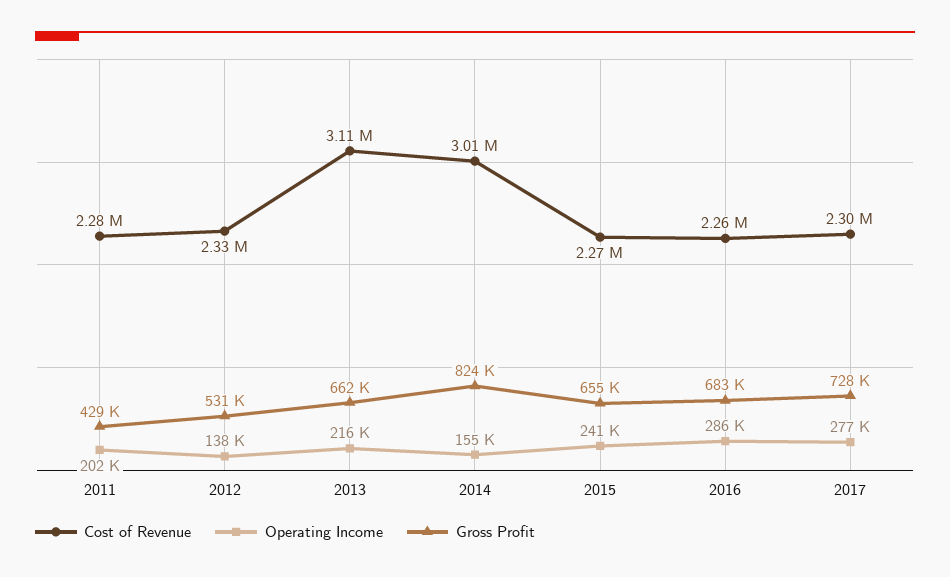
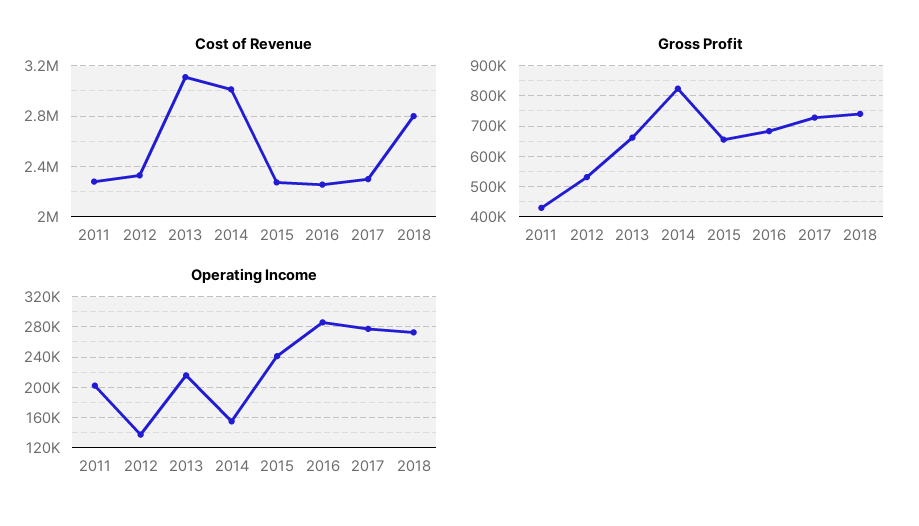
Cost of Revenue, 2018: none -> 2800000
Gross Profit, 2018: none -> 740000
Operating Income, 2018: none -> 270000

